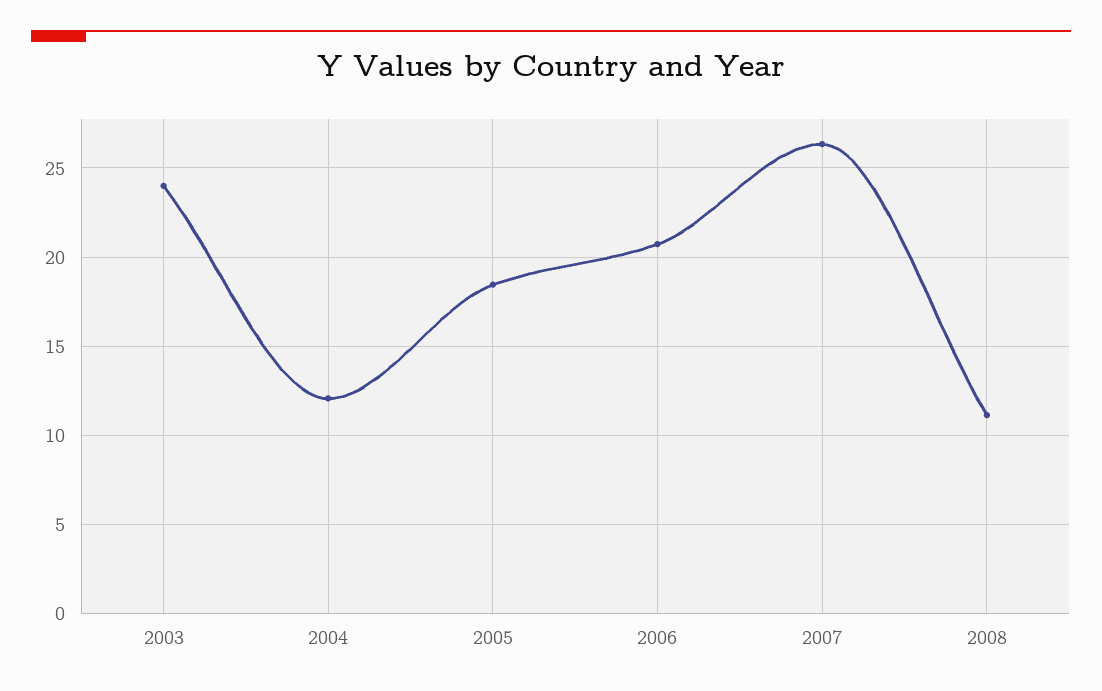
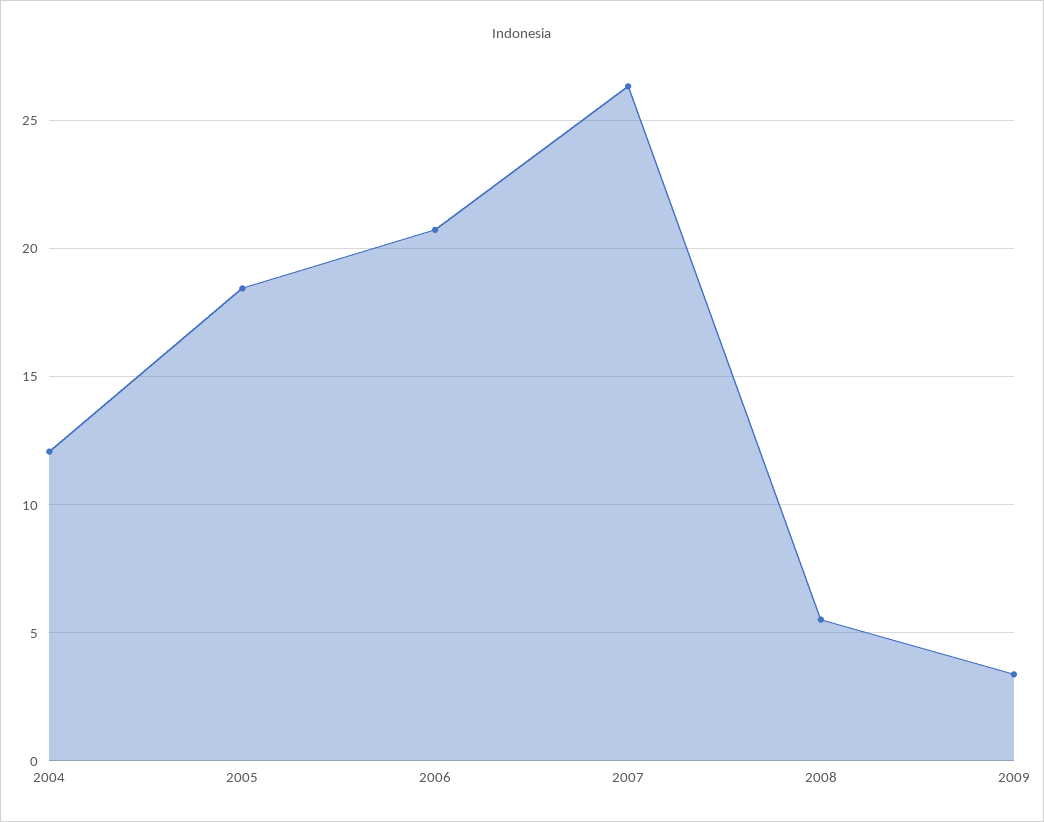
2003: 24 -> none
2008: 11 -> 5.5
2009: none -> 3.5

